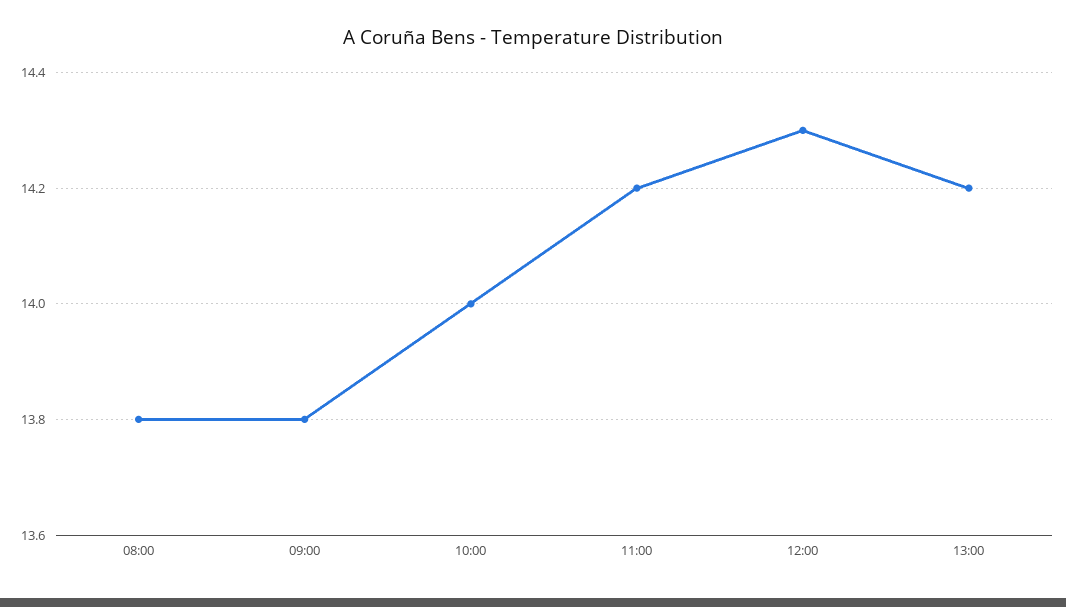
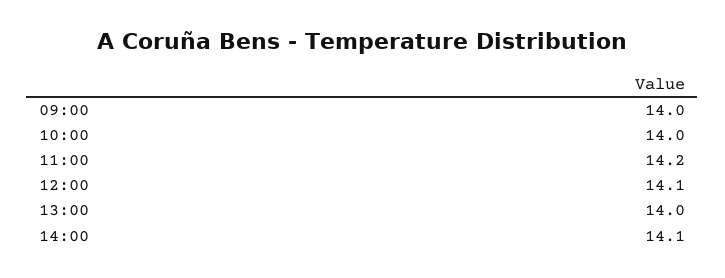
08:00: 13.8 -> none
09:00: 13.8 -> 14
12:00: 14.3 -> 14.1
13:00: 14.2 -> 14
14:00: none -> 14.1

